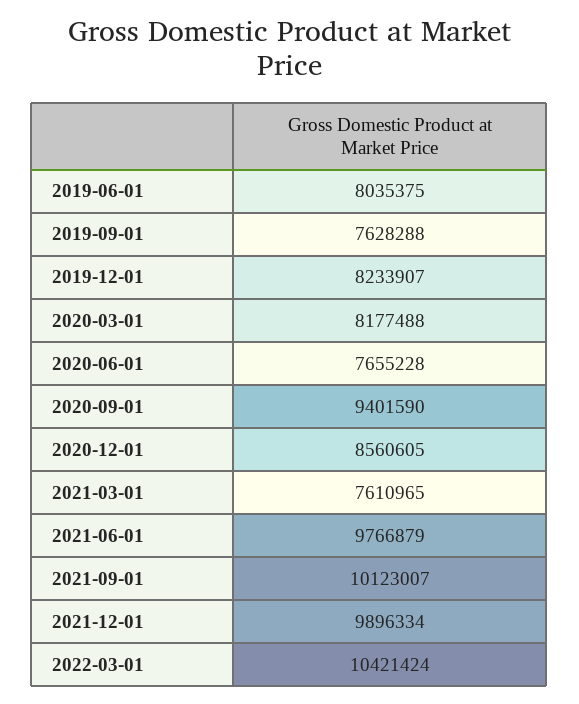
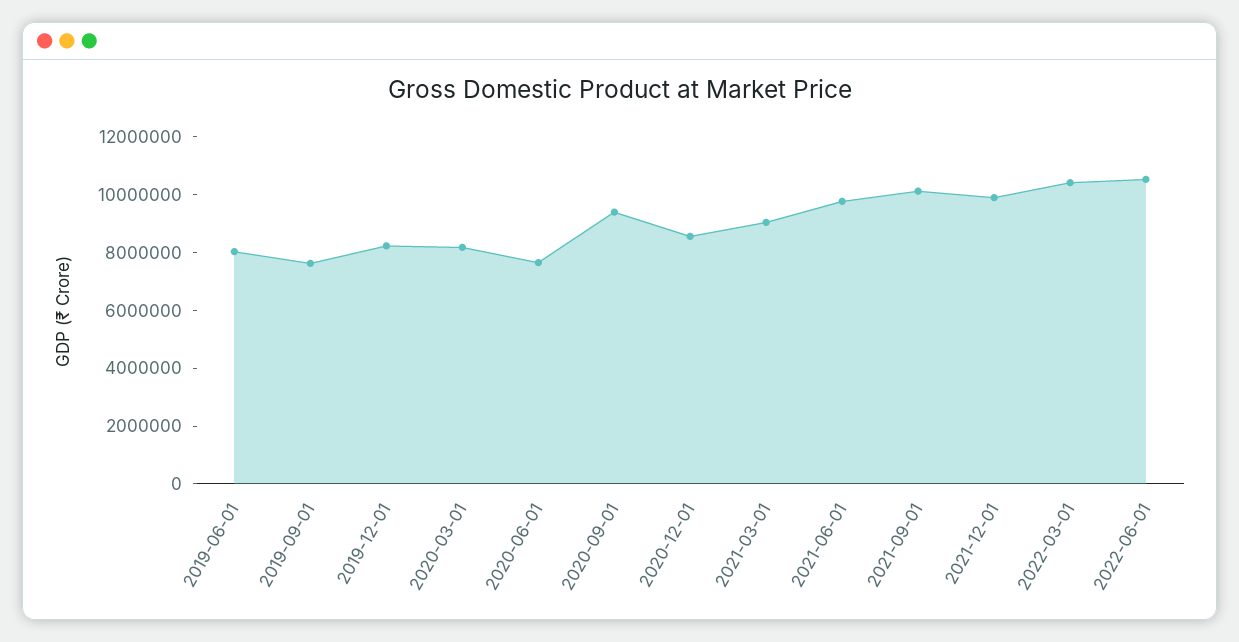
2021-03-01: 7610965 -> 9000000
2022-06-01: none -> 10500000

